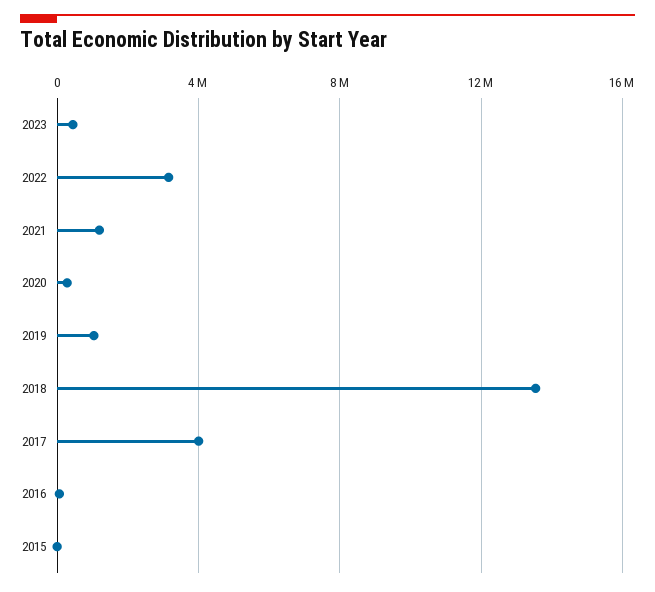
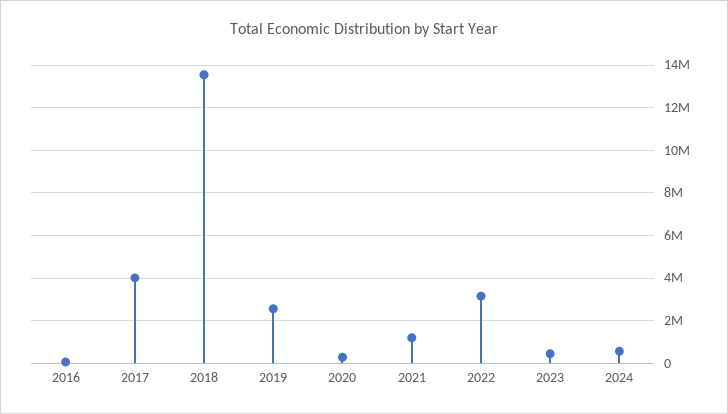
2019: 1000000 -> 2500000
2015: 0 -> none
2024: none -> 500000

